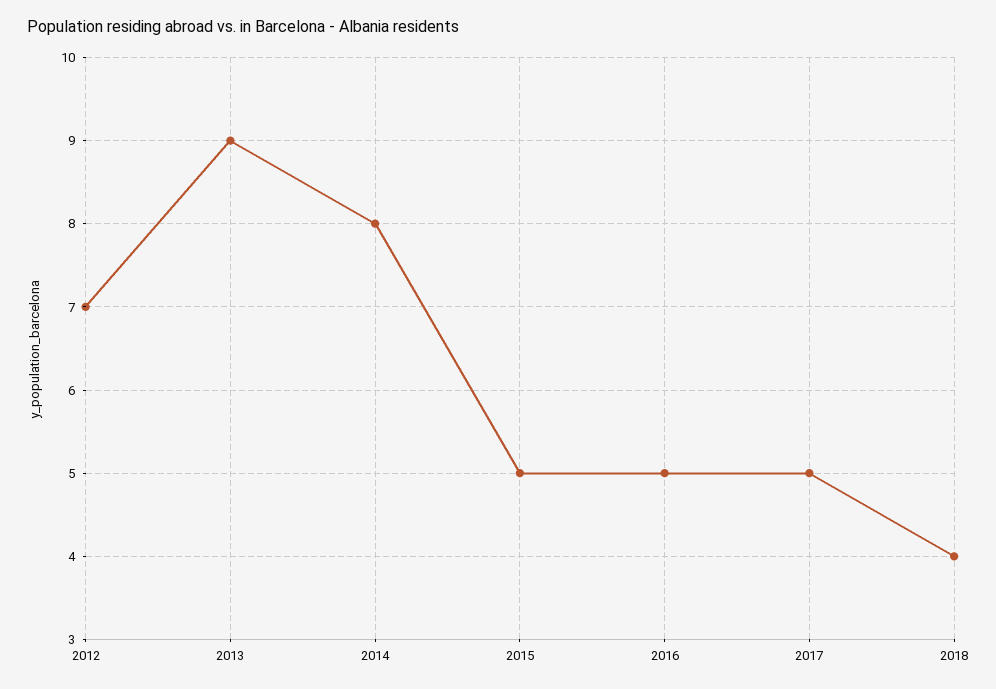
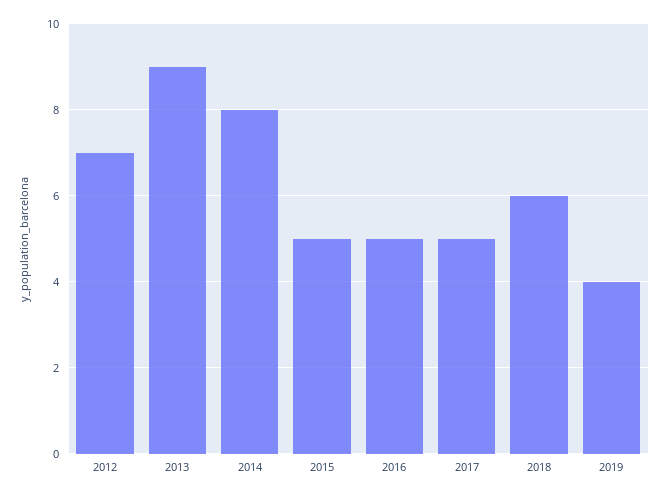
2018: 4 -> 6
2019: none -> 4

